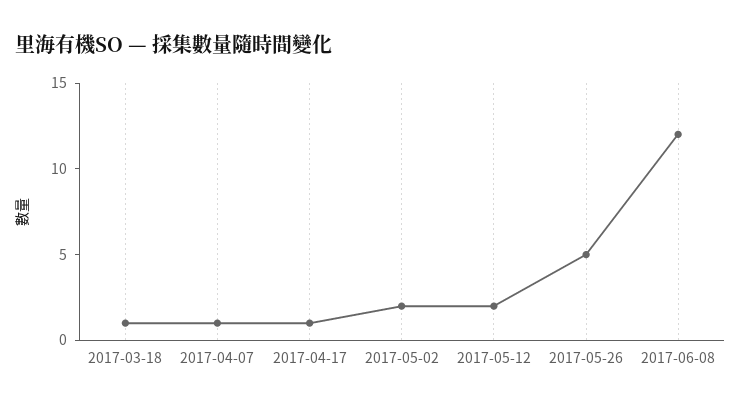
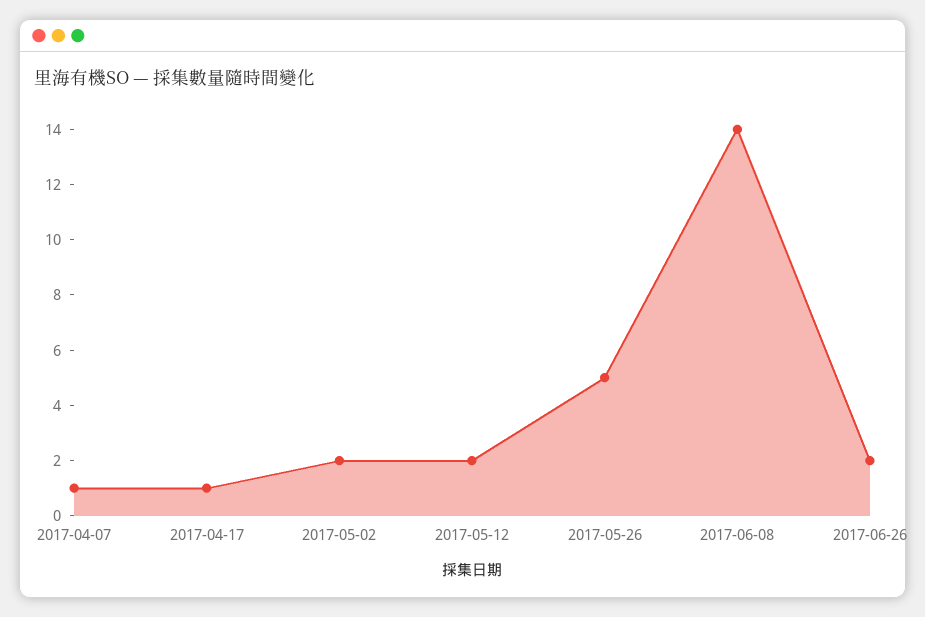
2017-03-18: 1 -> none
2017-06-08: 12 -> 14
2017-06-26: none -> 2

